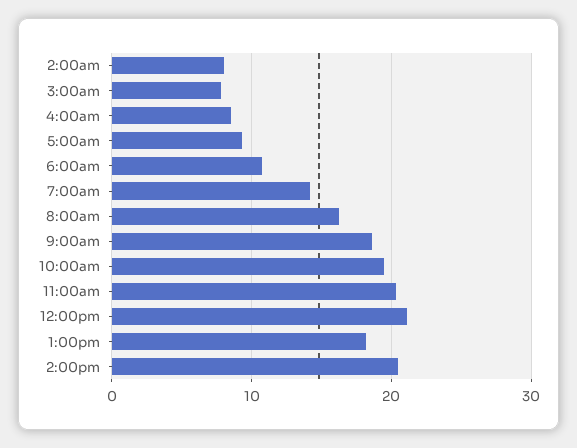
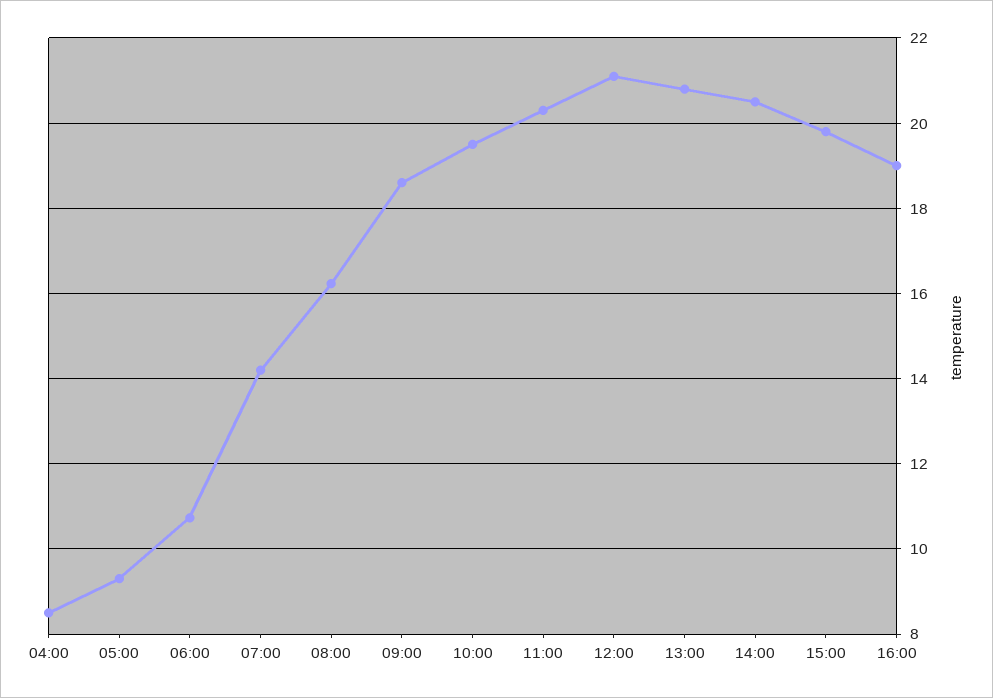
2:00am: 8 -> none
3:00am: 8 -> none
1:00pm: 18 -> 20.8
15:00: none -> 19.8
16:00: none -> 19

